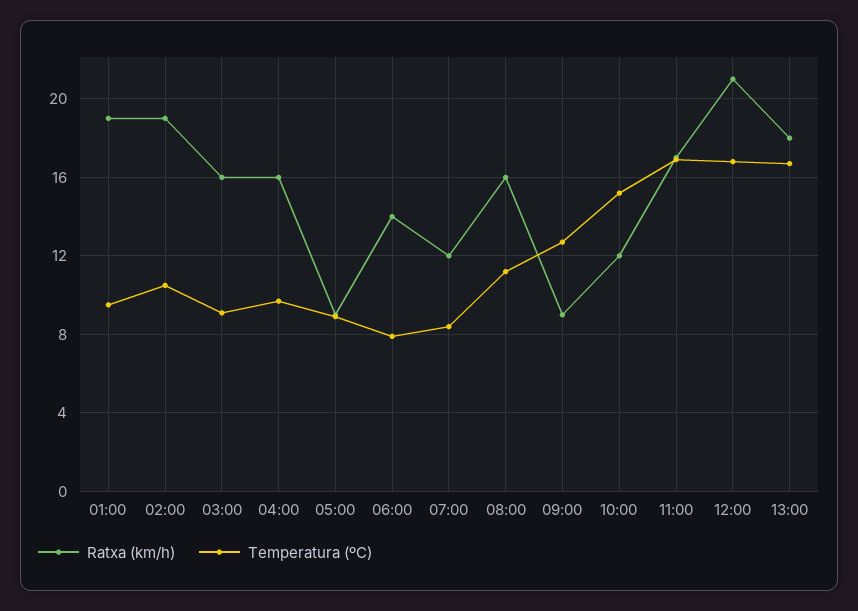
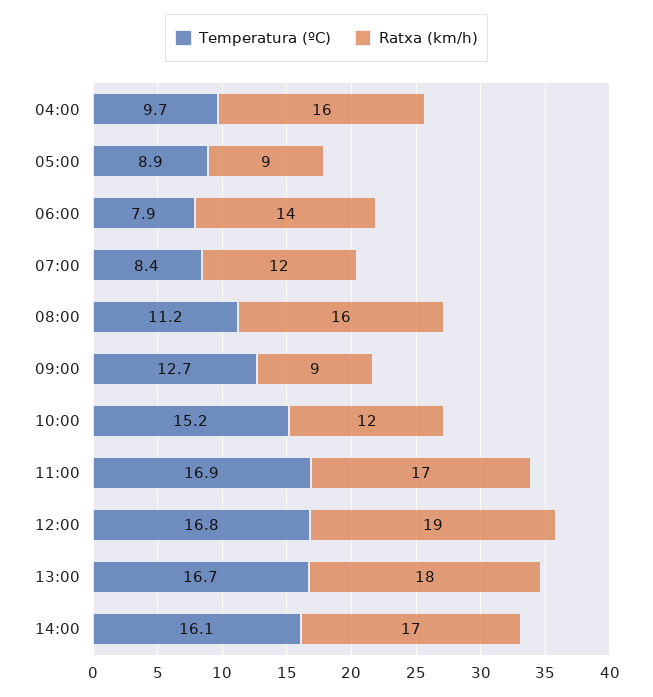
Ratxa (km/h), 01:00: 19 -> none
Temperatura (ºC), 01:00: 9.5 -> none
Ratxa (km/h), 02:00: 19 -> none
Temperatura (ºC), 02:00: 10.5 -> none
Ratxa (km/h), 03:00: 16 -> none
Temperatura (ºC), 03:00: 9 -> none
Ratxa (km/h), 12:00: 21 -> 19
Temperatura (ºC), 14:00: none -> 16.1
Ratxa (km/h), 14:00: none -> 17

